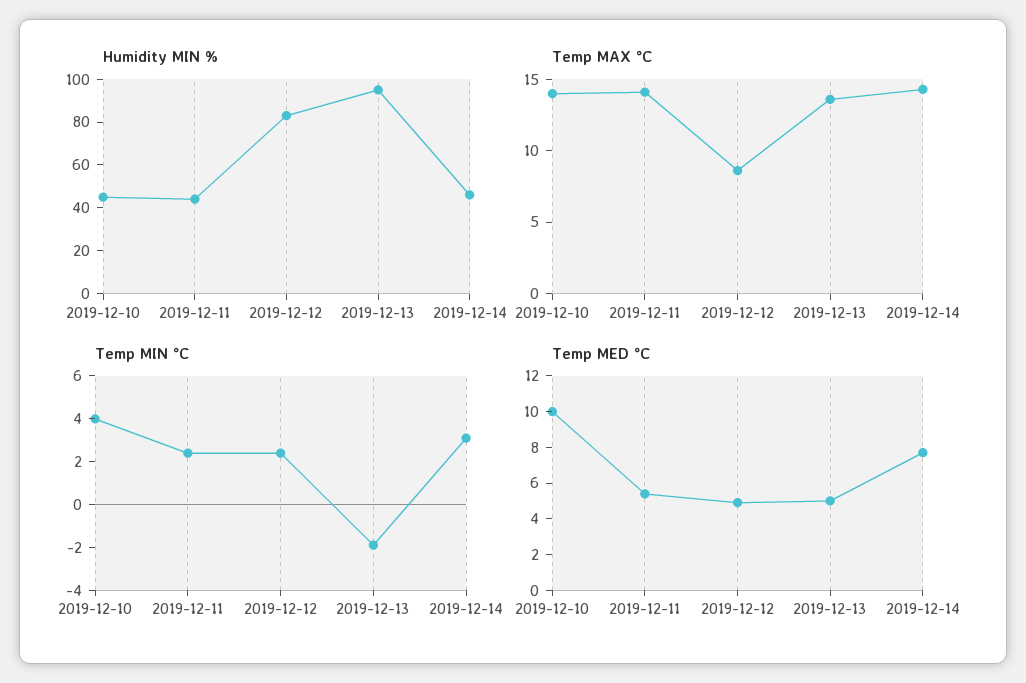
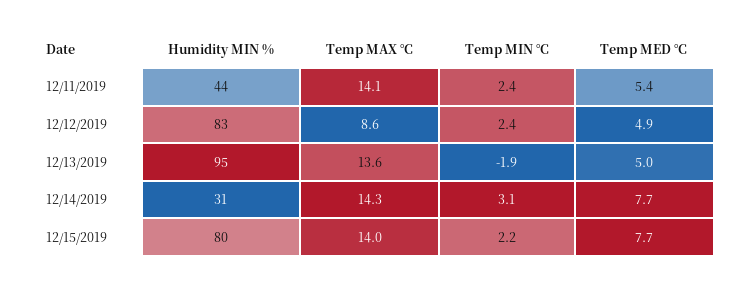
Humidity MIN %, 2019-12-10: 45 -> none
Humidity MIN %, 2019-12-14: 45 -> 31
Temp MAX °C, 2019-12-10: 14 -> none
Temp MIN °C, 2019-12-10: 4 -> none
Temp MED °C, 2019-12-10: 10 -> none
Humidity MIN %, 12/15/2019: none -> 80
Temp MAX °C, 12/15/2019: none -> 14
Temp MIN °C, 12/15/2019: none -> 2.2
Temp MED °C, 12/15/2019: none -> 7.7

